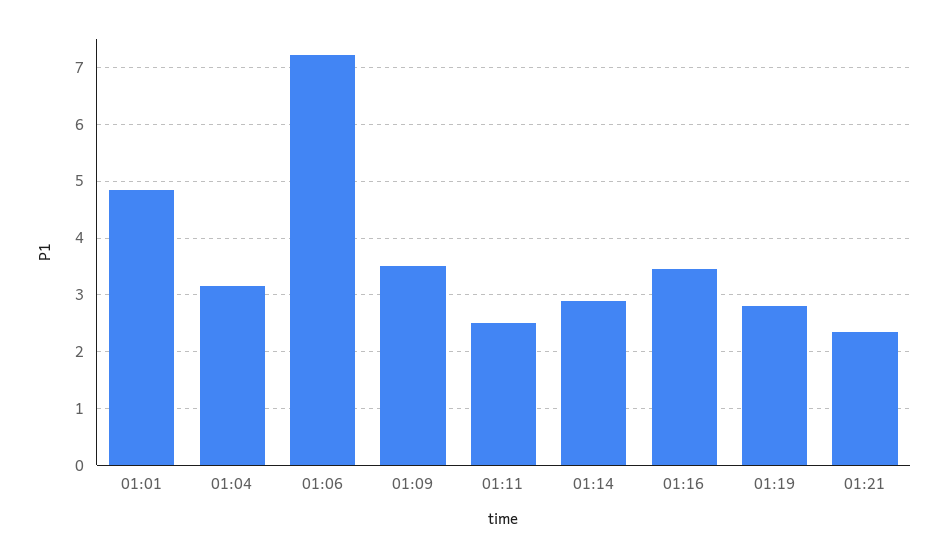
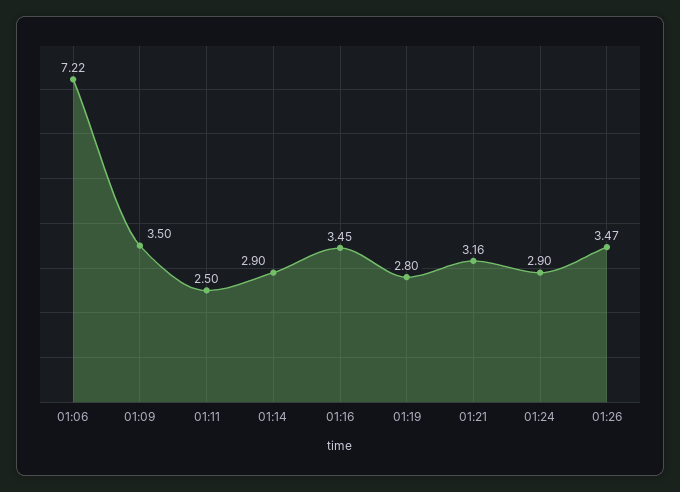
01:01: 4.8 -> none
01:04: 3.2 -> none
01:21: 2.4 -> 3.16
01:24: none -> 2.9
01:26: none -> 3.47

